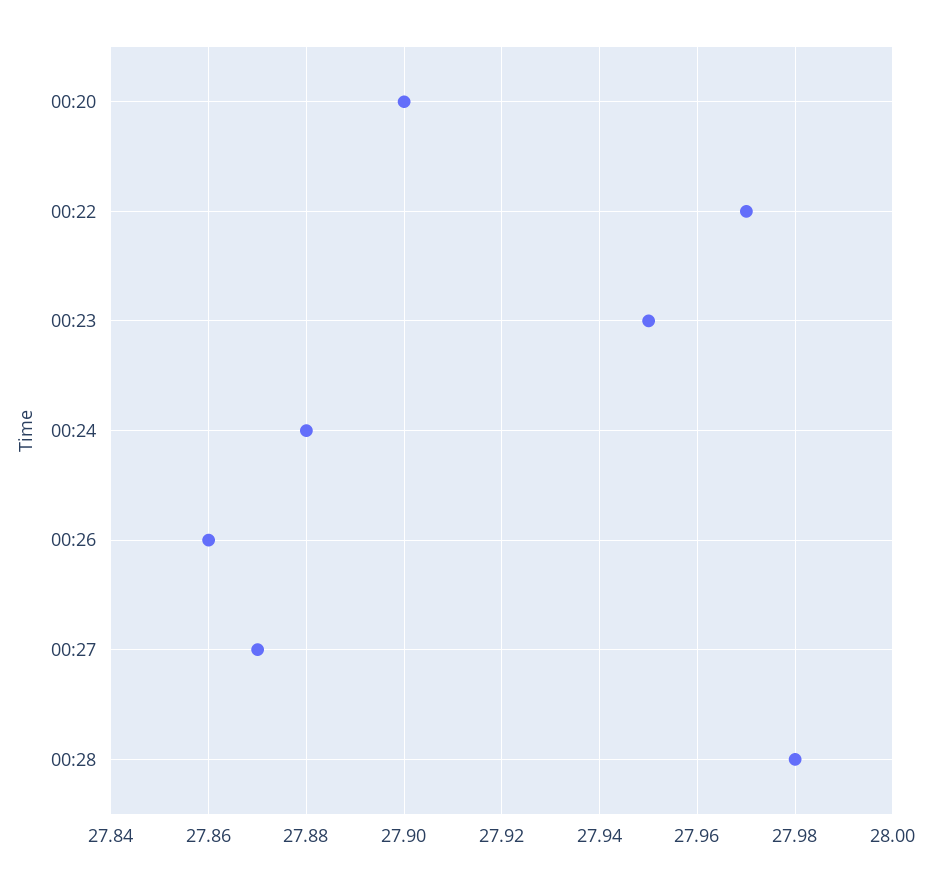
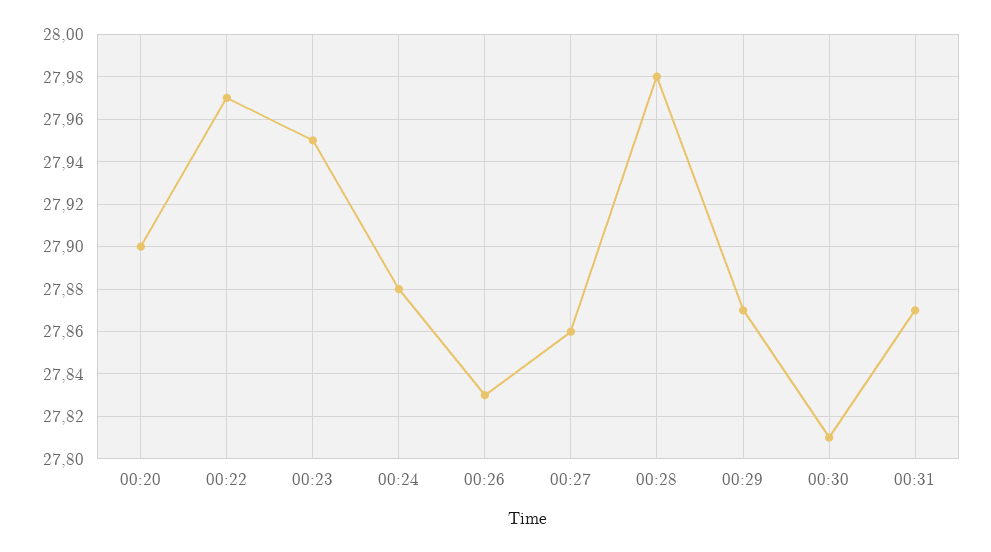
00:26: 27.86 -> 27.83
00:27: 27.87 -> 27.86
00:29: none -> 27.87
00:30: none -> 27.81
00:31: none -> 27.87

